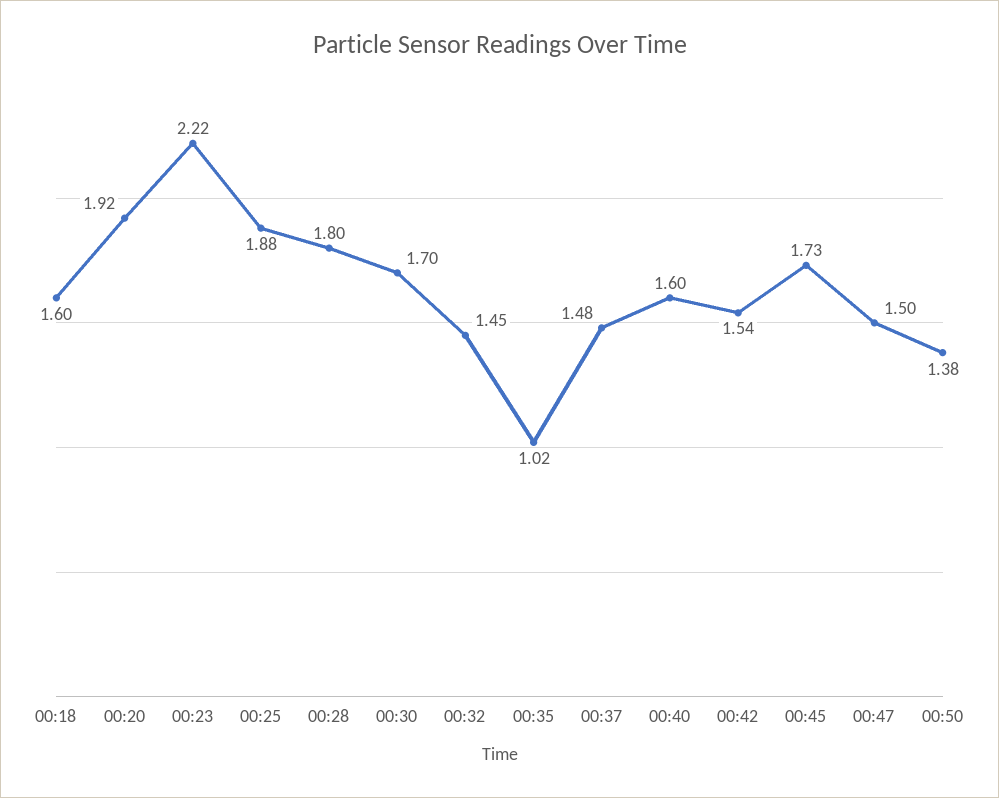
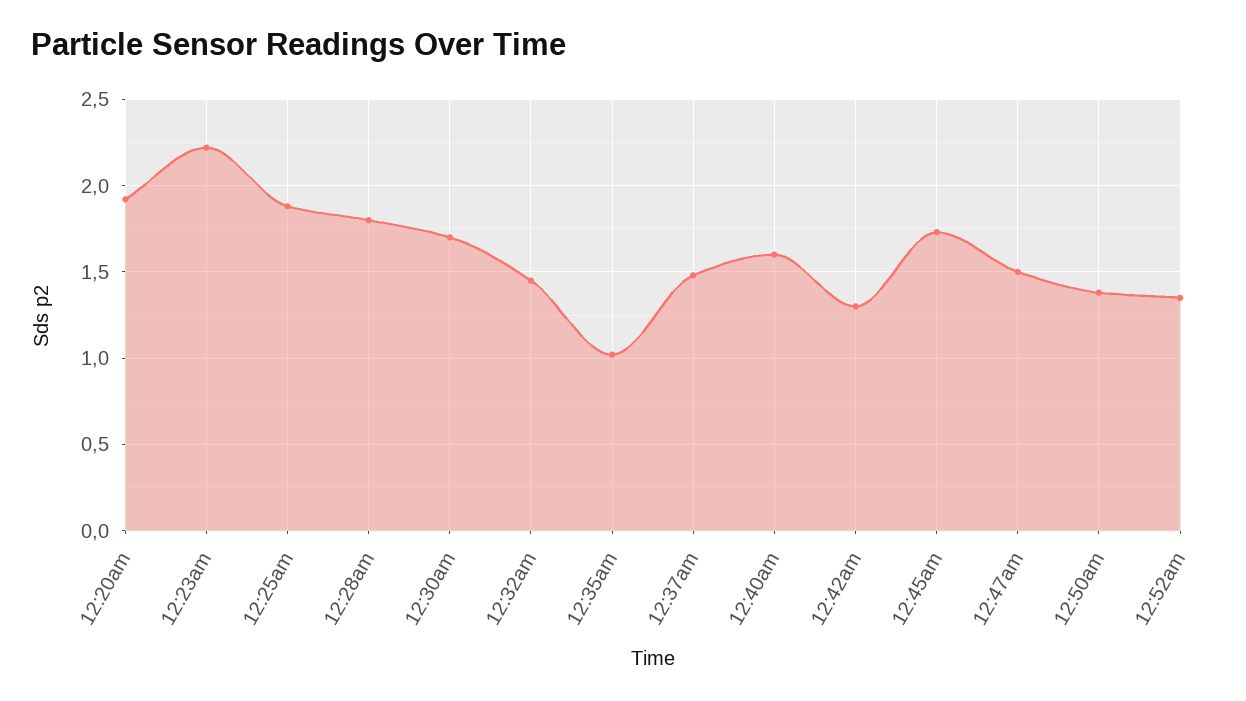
00:18: 1.6 -> none
00:42: 1.54 -> 1.3
12:52am: none -> 1.35

